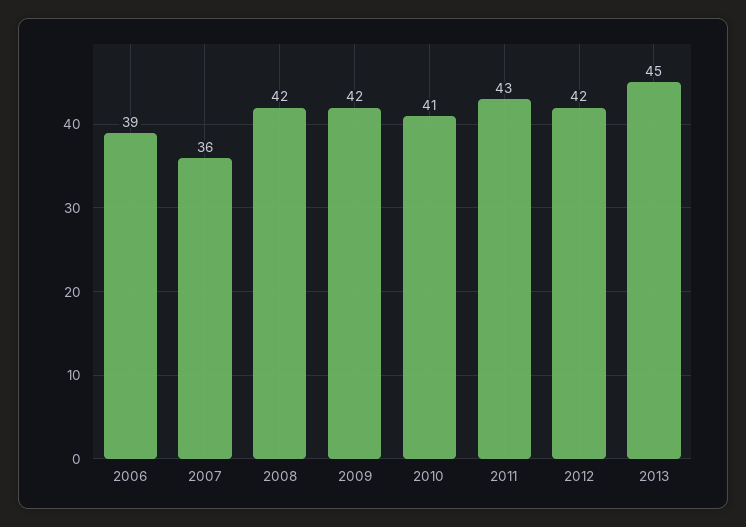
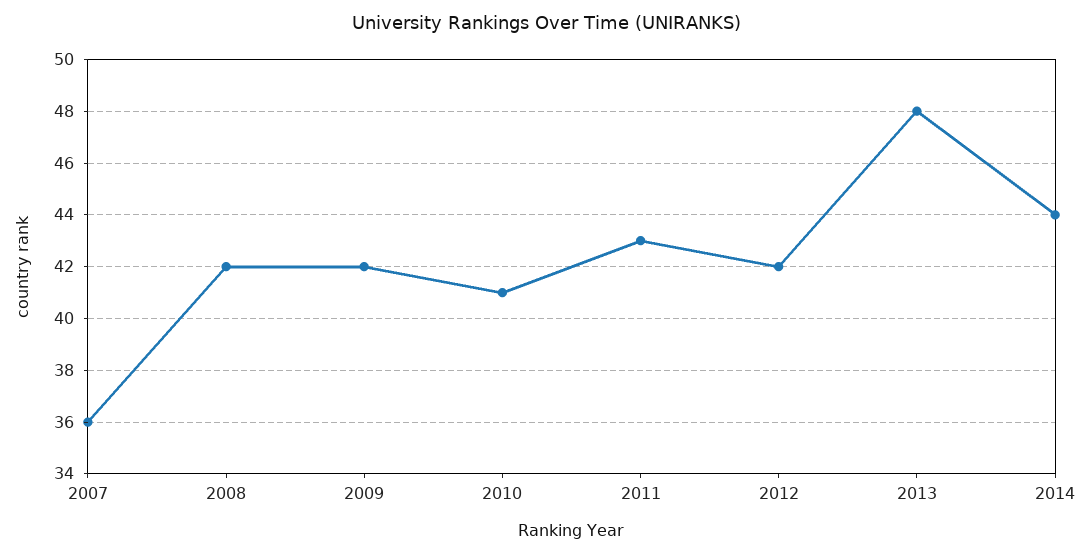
2006: 39 -> none
2013: 45 -> 48
2014: none -> 44

